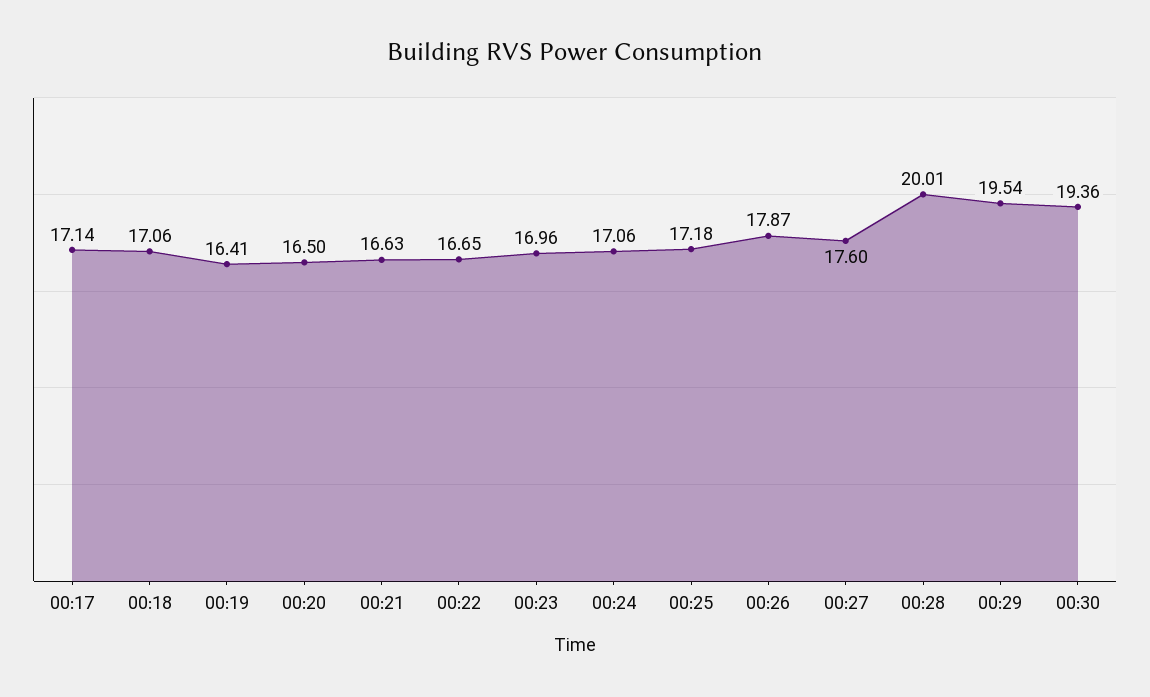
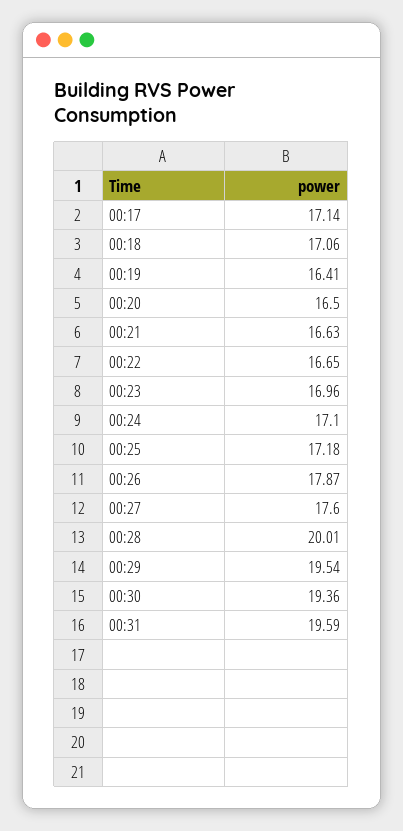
00:24: 17.06 -> 17.1
00:31: none -> 19.59

